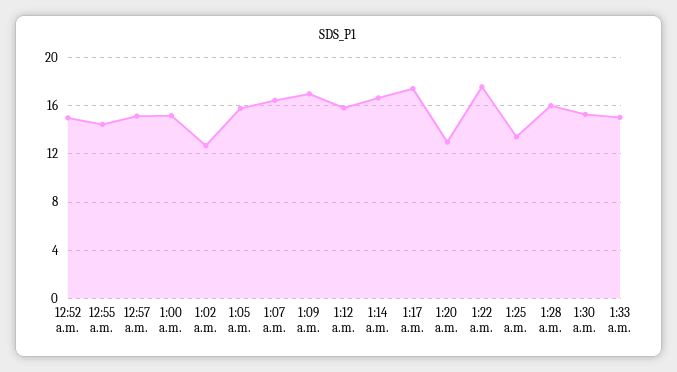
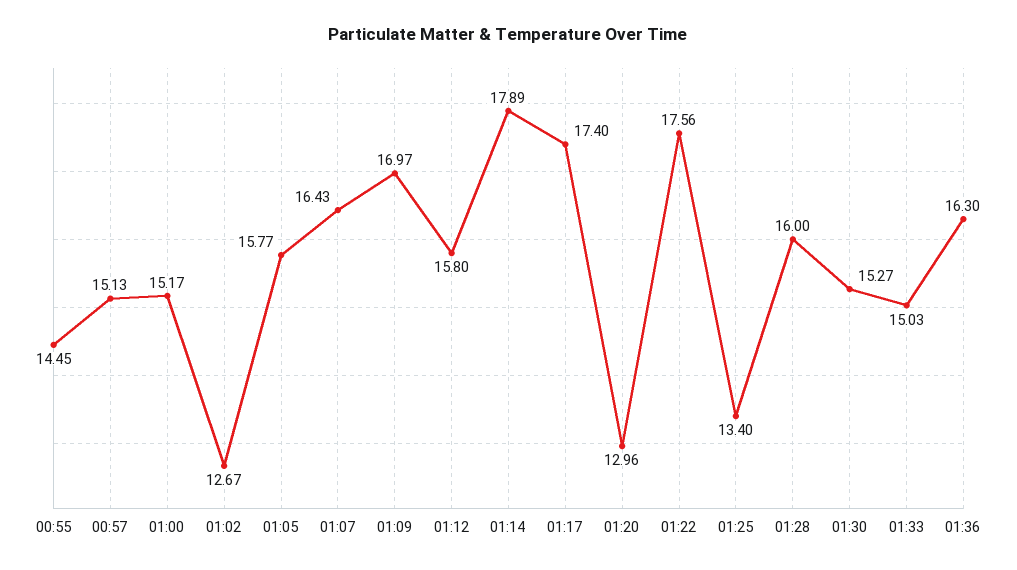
12:52 a.m.: 15 -> none
1:14 a.m.: 16.5 -> 17.89
01:36: none -> 16.3

